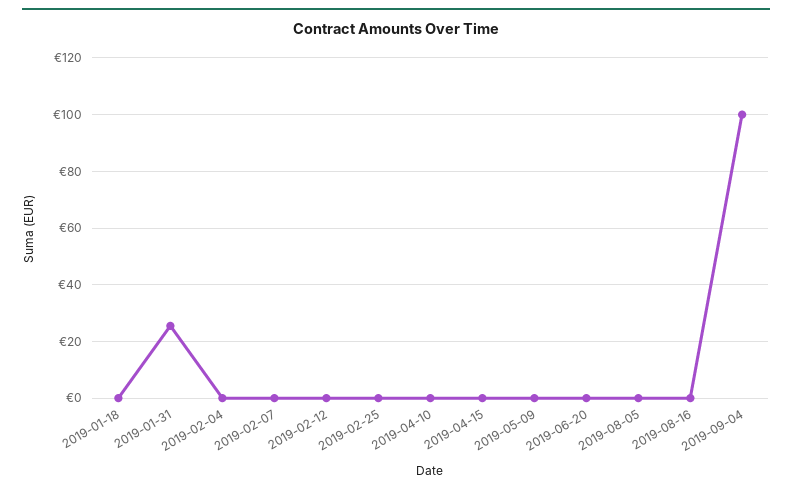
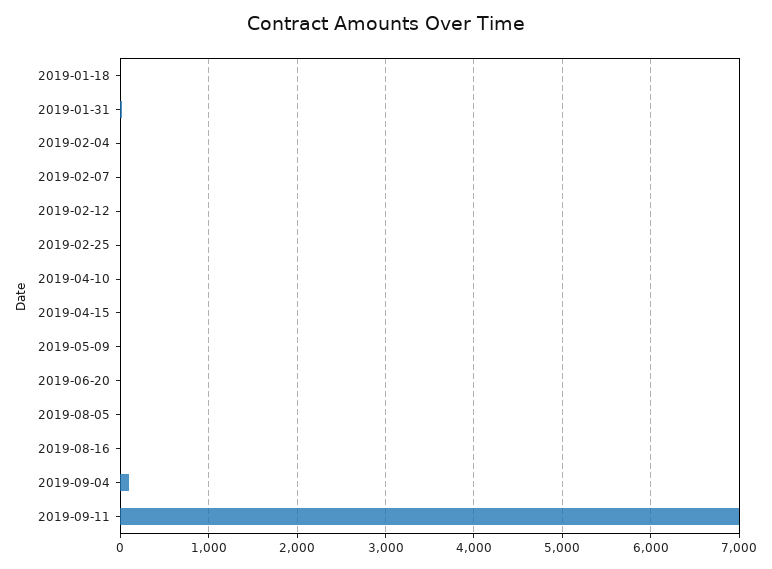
2019-09-11: none -> 7000

